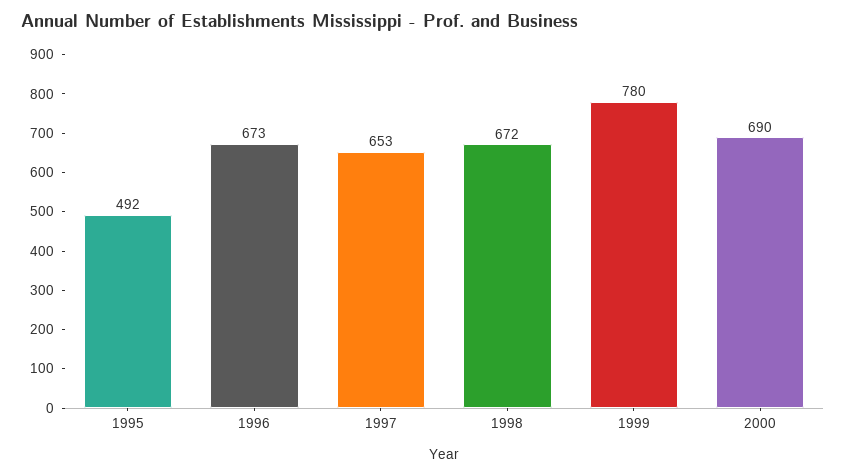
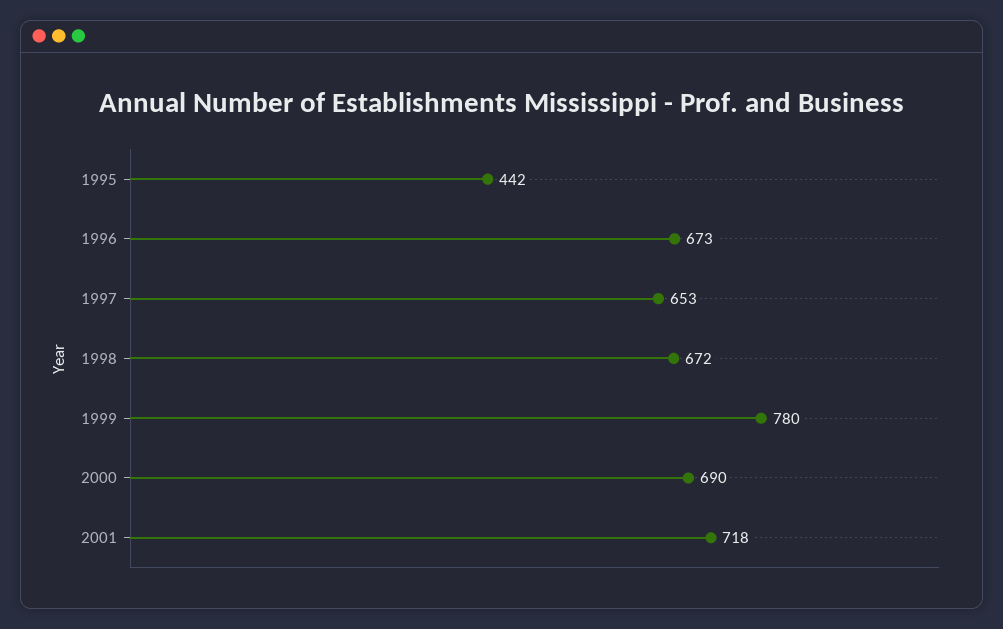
1995: 492 -> 442
2001: none -> 718

